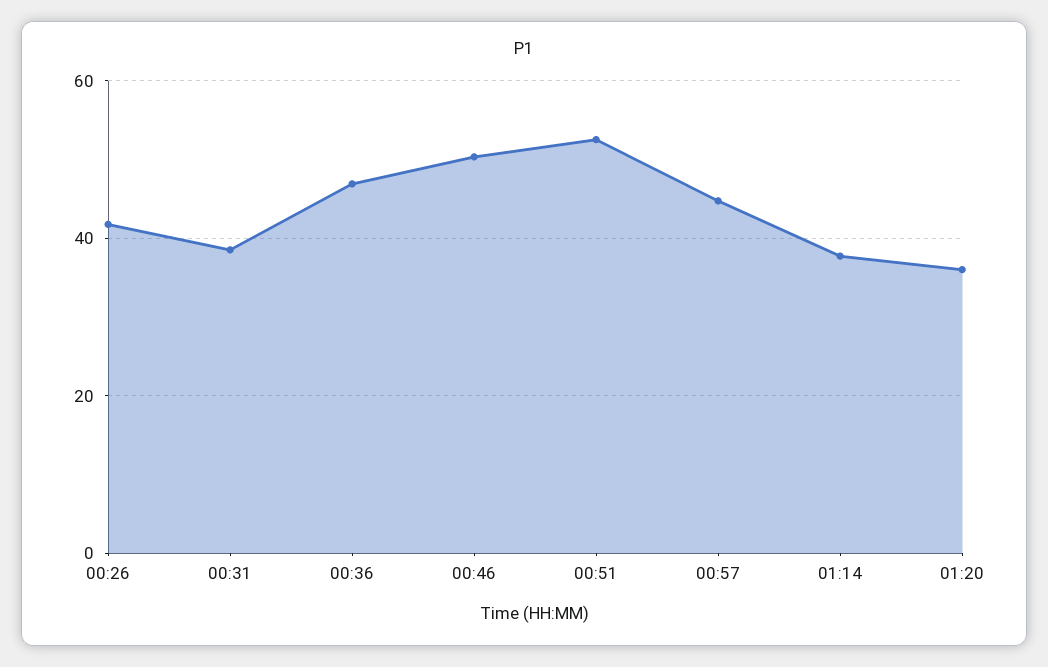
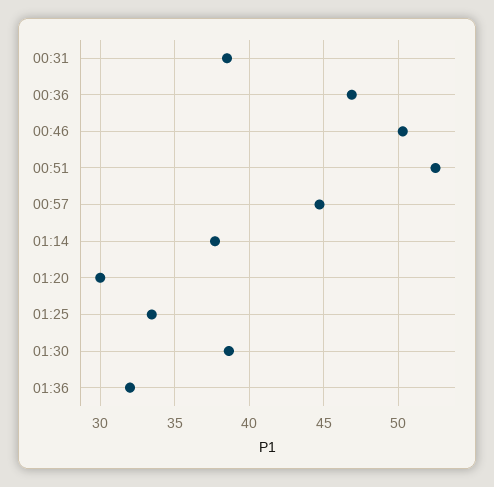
00:26: 42 -> none
01:20: 36 -> 30
01:25: none -> 33.5
01:30: none -> 38.5
01:36: none -> 32

